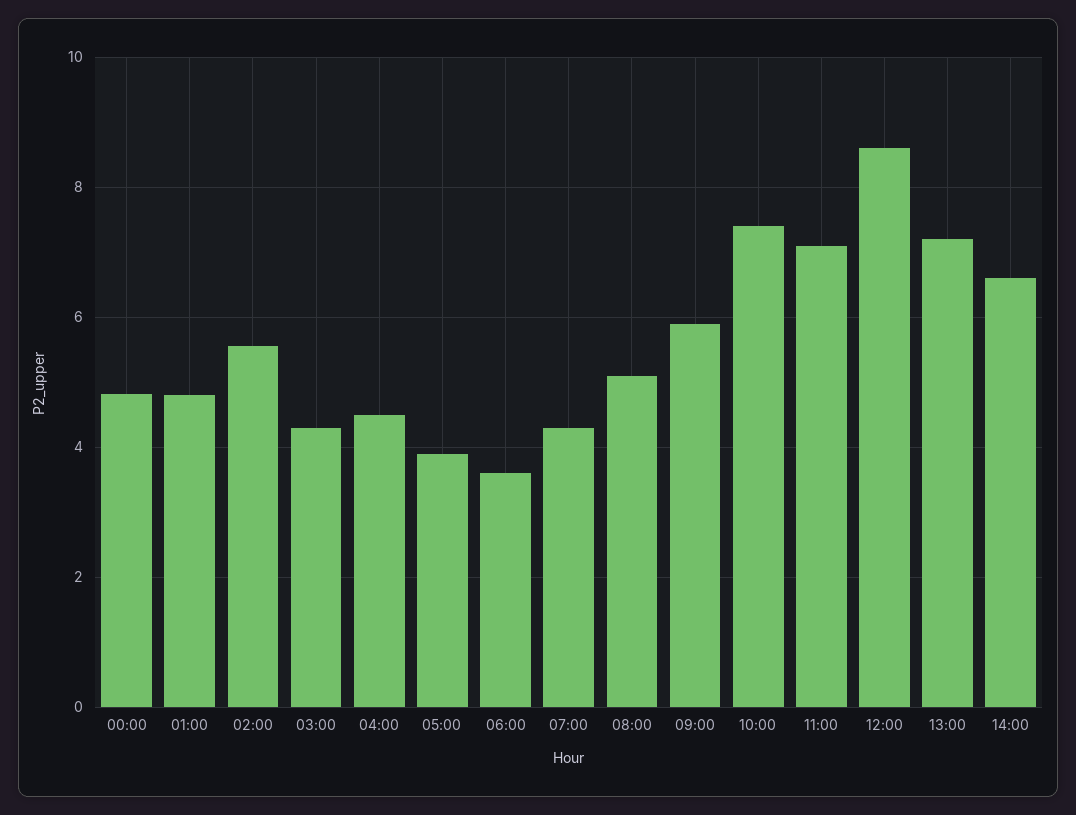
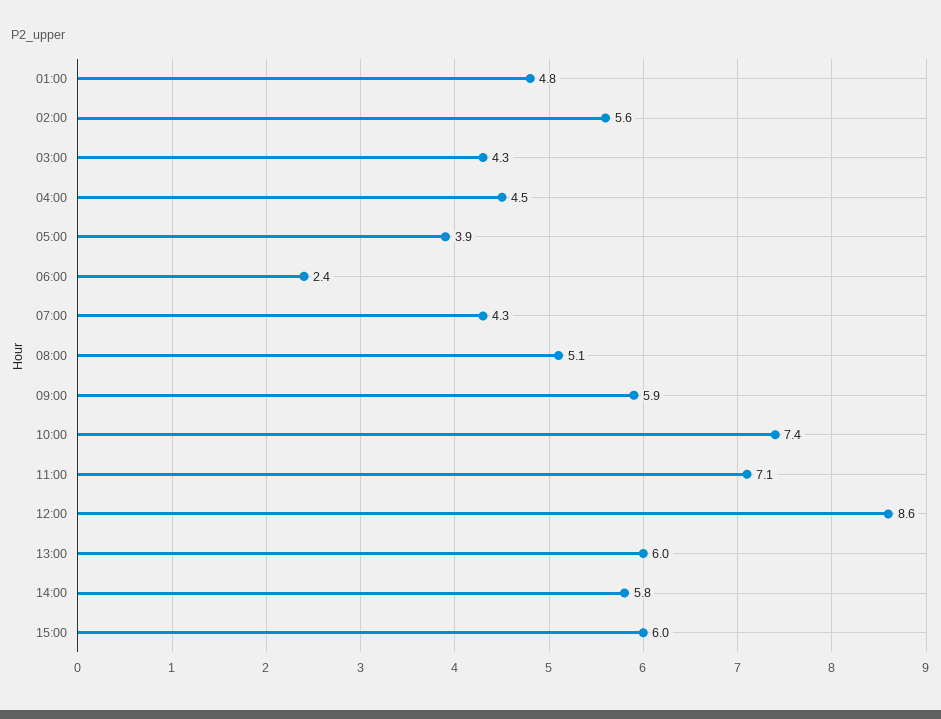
00:00: 4.8 -> none
06:00: 3.6 -> 2.4
13:00: 7.2 -> 6
14:00: 6.6 -> 5.8
15:00: none -> 6

